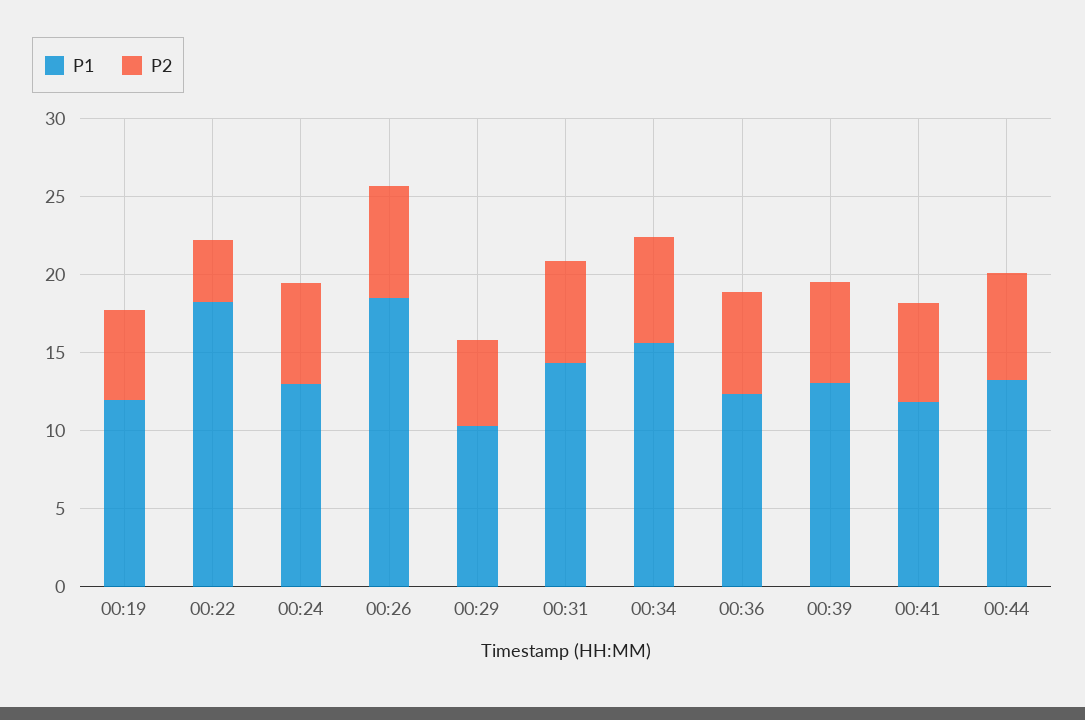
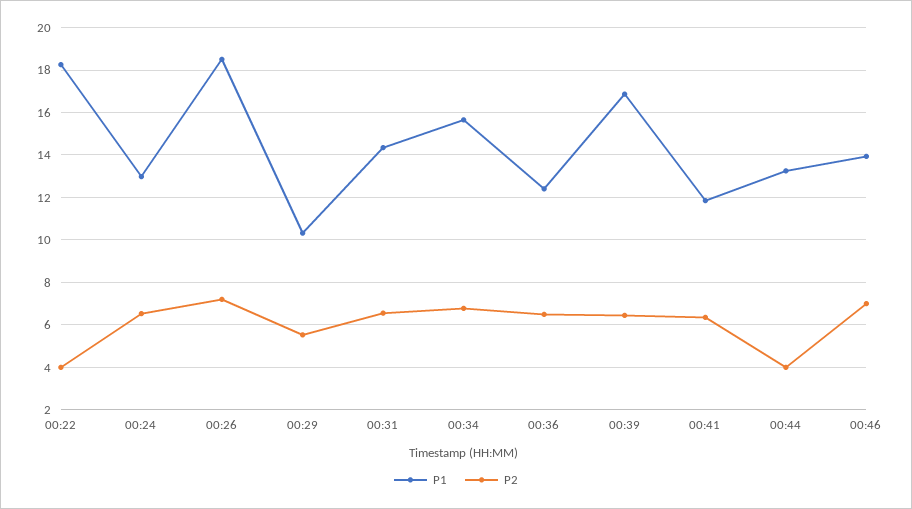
P1, 00:19: 12 -> none
P2, 00:19: 6 -> none
P1, 00:39: 13 -> 17
P2, 00:44: 7 -> 4
P1, 00:46: none -> 14
P2, 00:46: none -> 7

